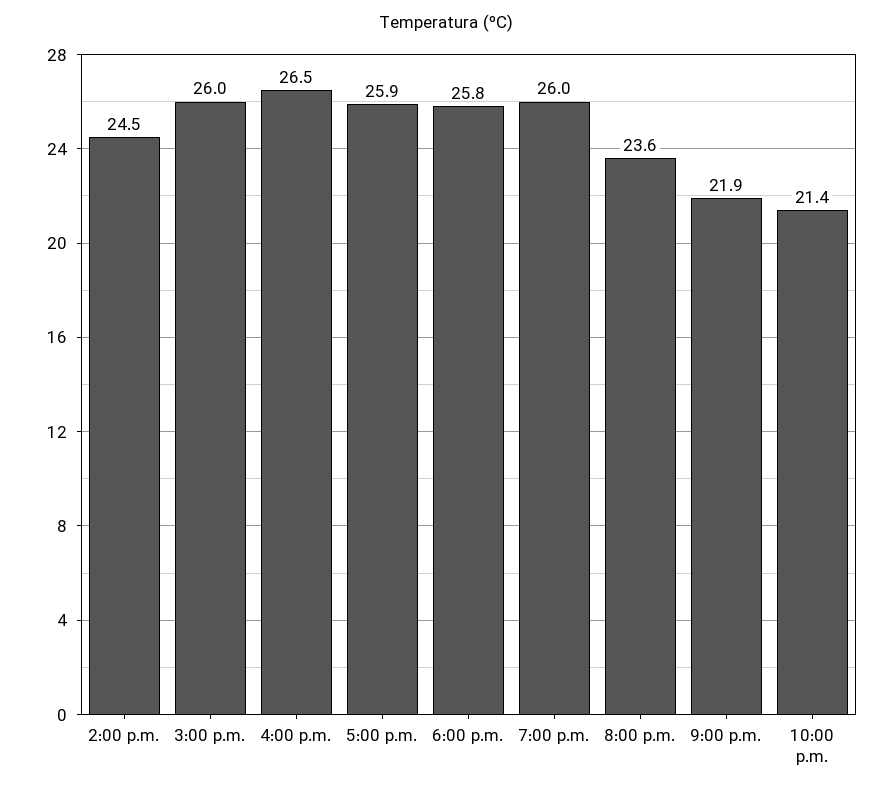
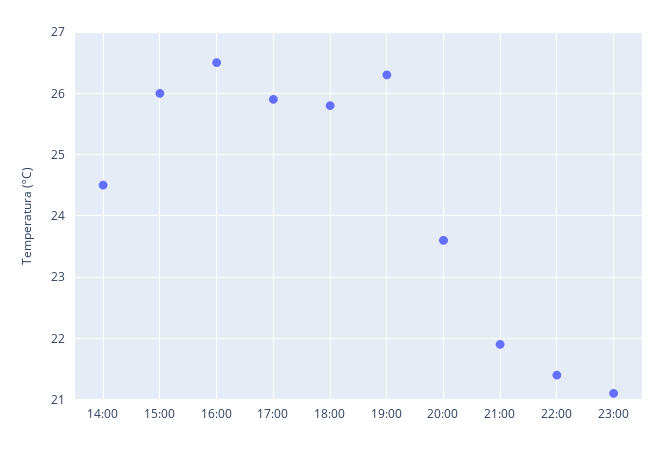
7:00 p.m.: 26 -> 26.3
23:00: none -> 21.1

